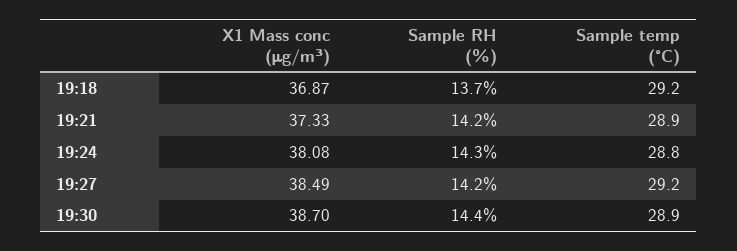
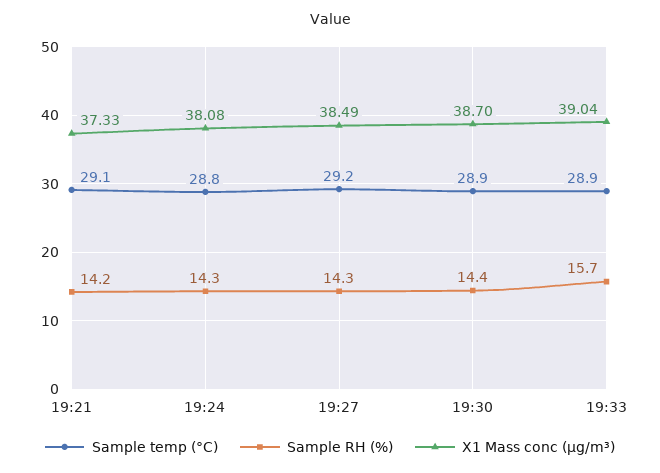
X1 Mass conc (μg/m³), 19:18: 36.87 -> none
Sample RH (%), 19:18: 13.7 -> none
Sample temp (°C), 19:18: 29.2 -> none
Sample temp (°C), 19:21: 28.9 -> 29.1
Sample RH (%), 19:27: 14.2 -> 14.3
Sample temp (°C), 19:33: none -> 28.9
Sample RH (%), 19:33: none -> 15.7
X1 Mass conc (μg/m³), 19:33: none -> 39.04

